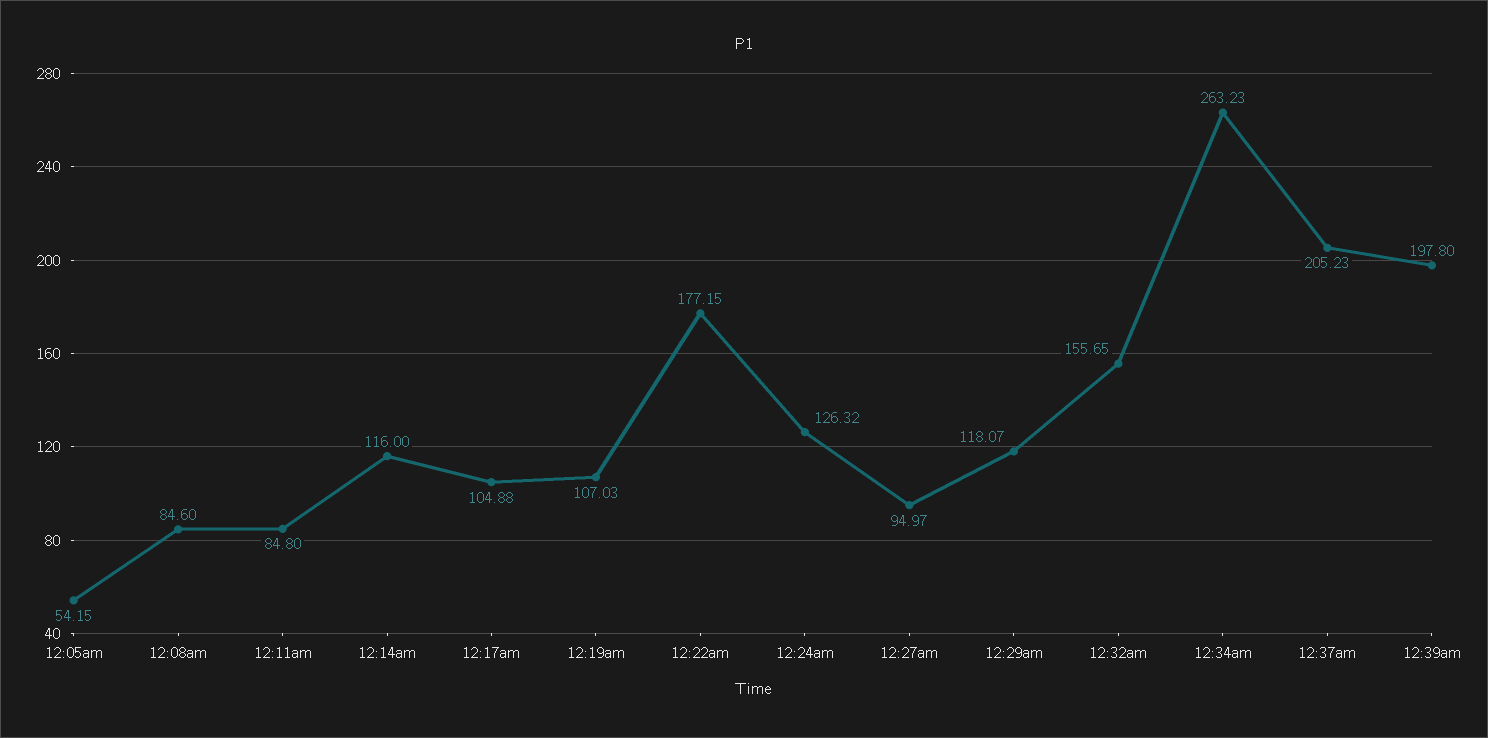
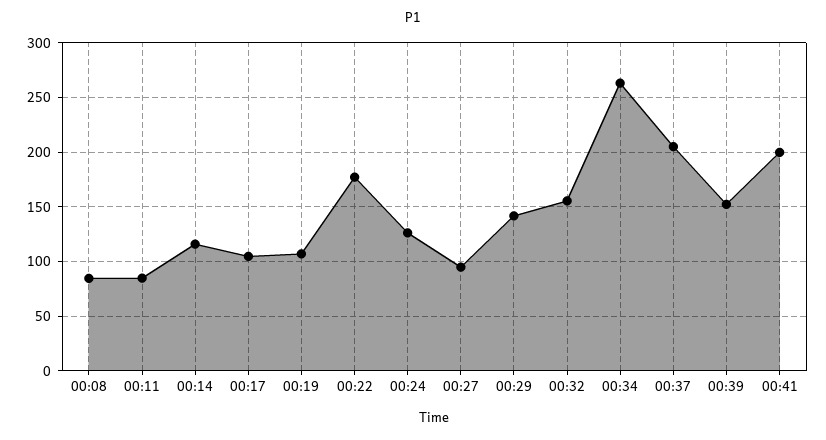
12:05am: 54.15 -> none
12:29am: 118.07 -> 140
12:39am: 197.8 -> 150
00:41: none -> 200

